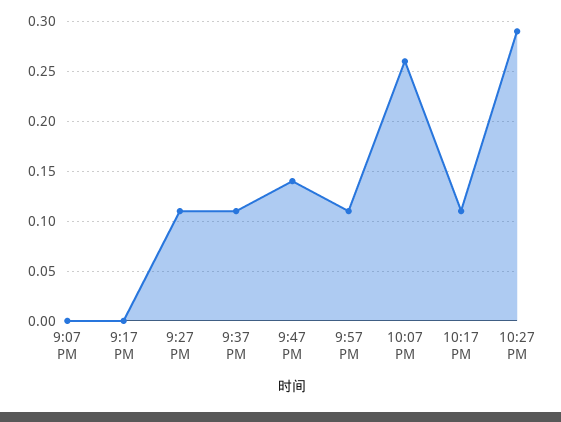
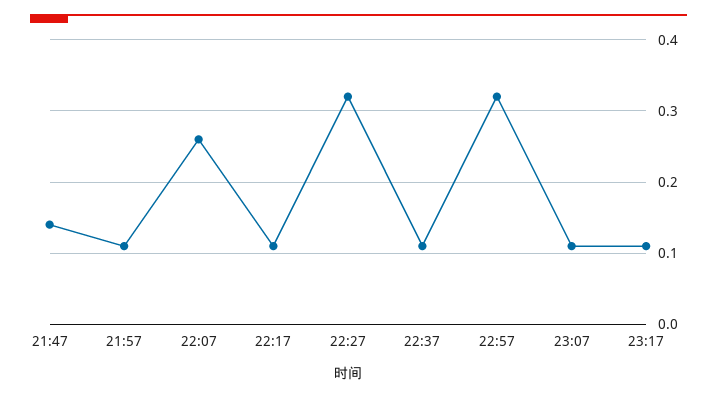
9:07 PM: 0 -> none
9:17 PM: 0 -> none
9:27 PM: 0.11 -> none
9:37 PM: 0.11 -> none
10:27 PM: 0.29 -> 0.32
22:37: none -> 0.11
22:57: none -> 0.32
23:07: none -> 0.11
23:17: none -> 0.11

